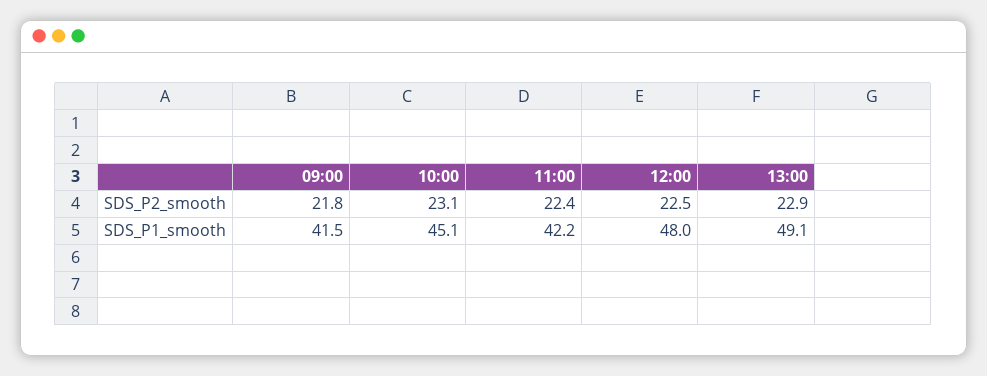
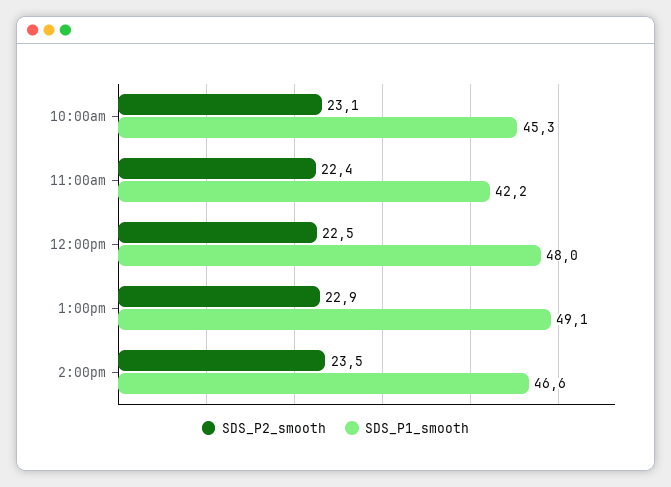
SDS_P2_smooth, 09:00: 21.8 -> none
SDS_P1_smooth, 09:00: 41.5 -> none
SDS_P1_smooth, 10:00: 45.1 -> 45.3
SDS_P2_smooth, 2:00pm: none -> 23.5
SDS_P1_smooth, 2:00pm: none -> 46.6

